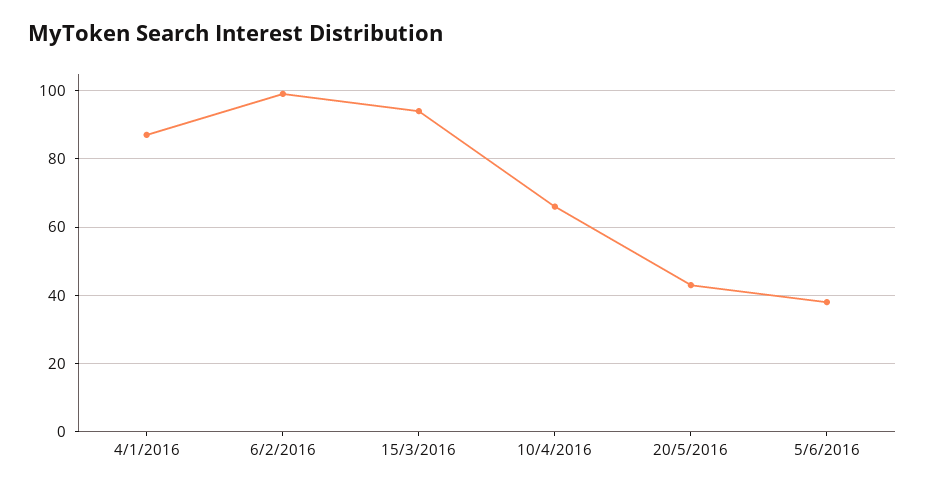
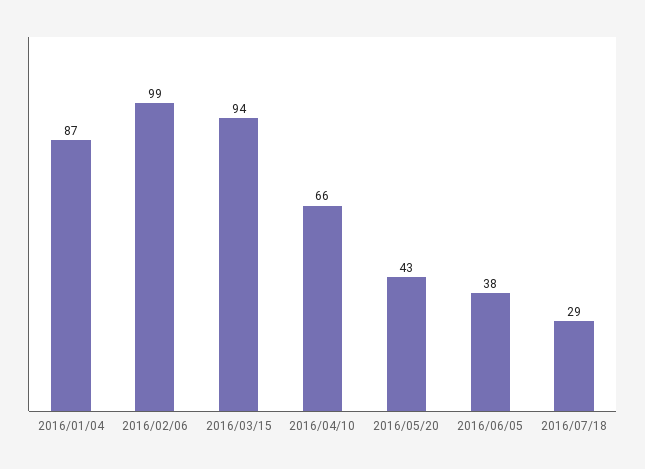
2016/07/18: none -> 29

